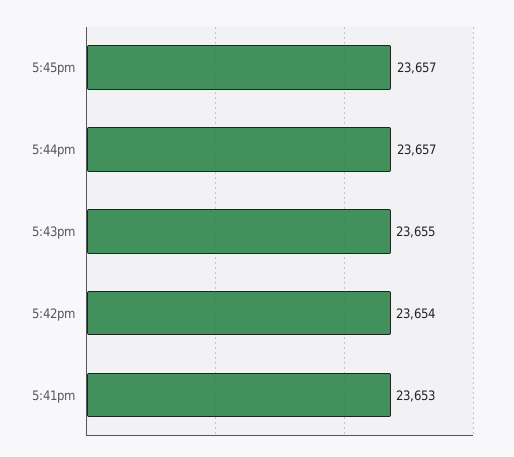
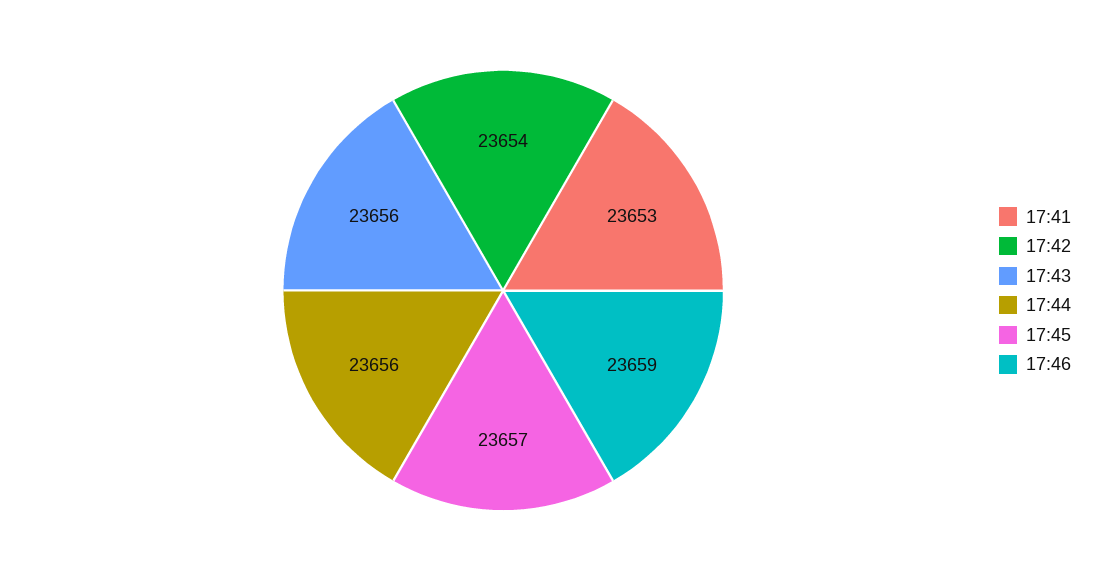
5:44pm: 23657 -> 23656
5:43pm: 23655 -> 23656
17:46: none -> 23659

